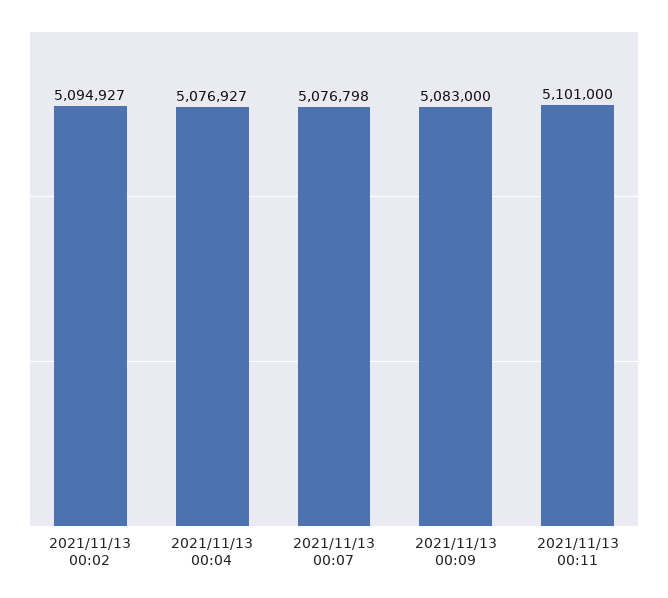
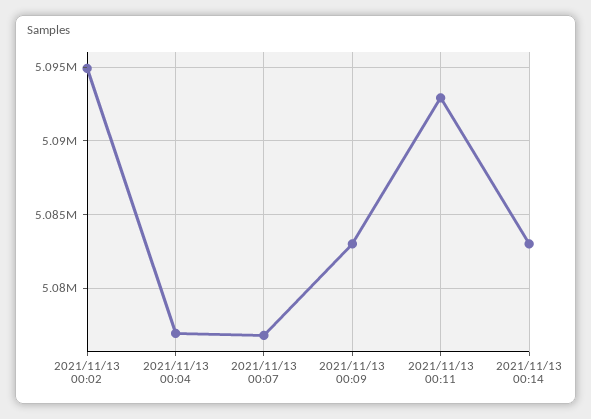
2021/11/13 00:11: 5101000 -> 5093000
2021/11/13 00:14: none -> 5083000

